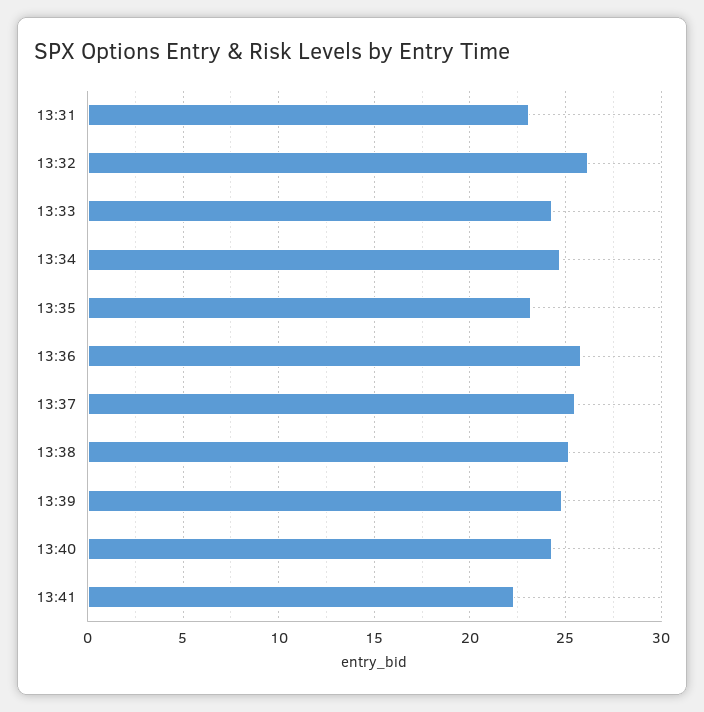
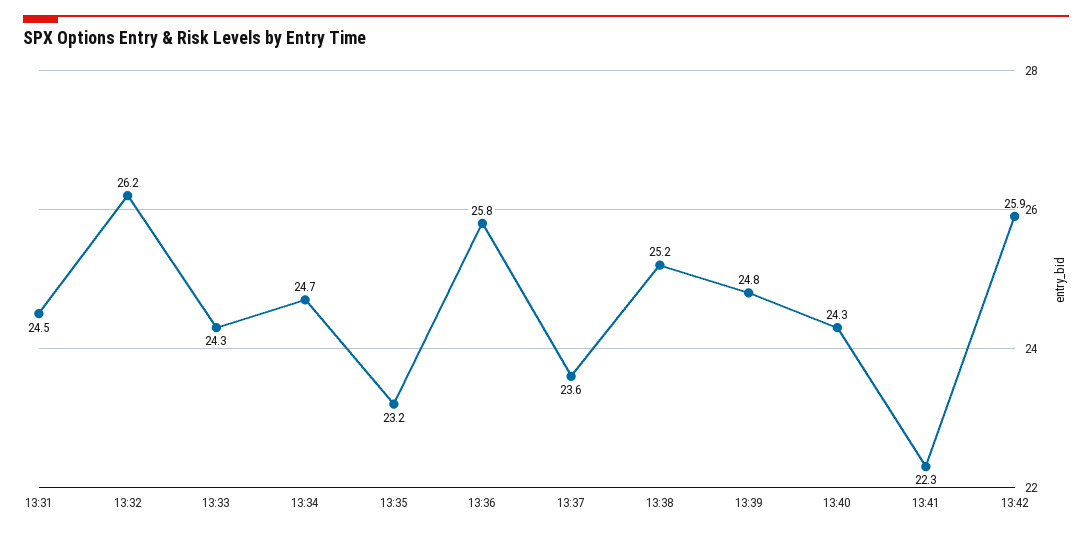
13:31: 23 -> 24.5
13:37: 25.5 -> 23.6
13:42: none -> 25.9

